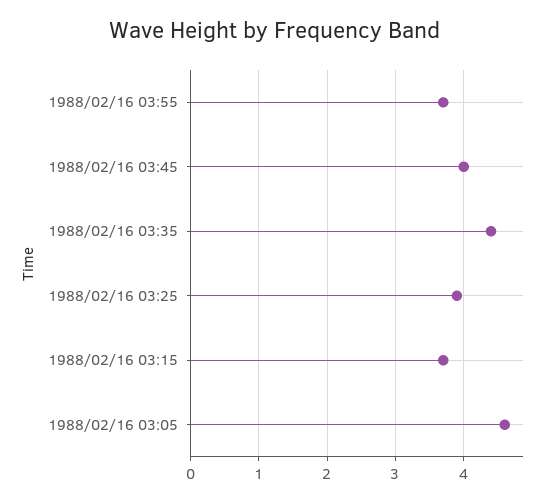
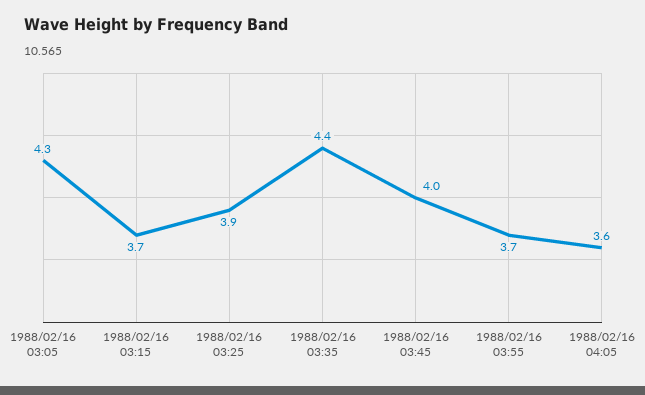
1988/02/16 03:05: 4.6 -> 4.3
1988/02/16 04:05: none -> 3.6

